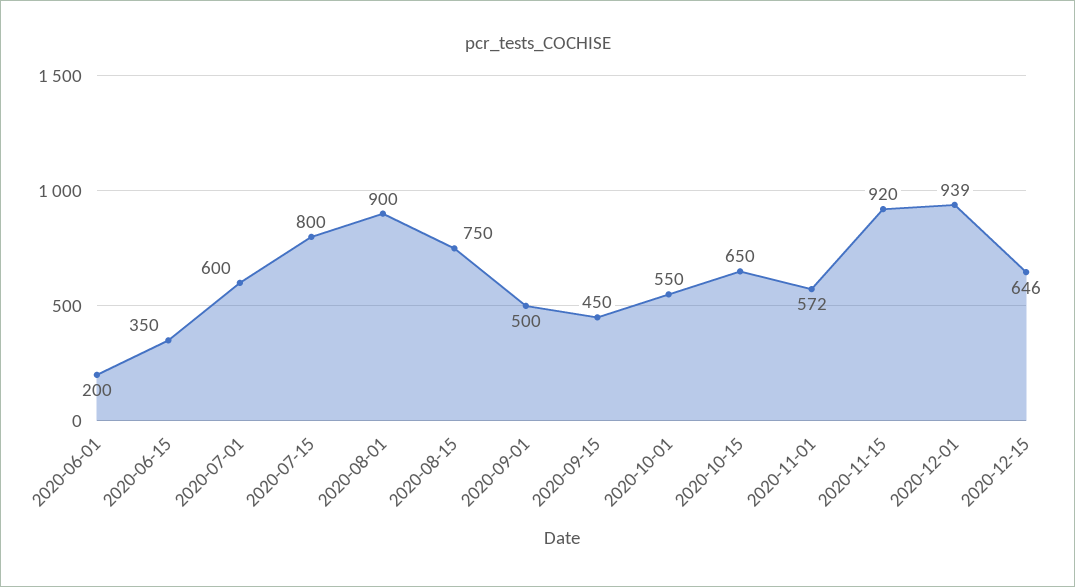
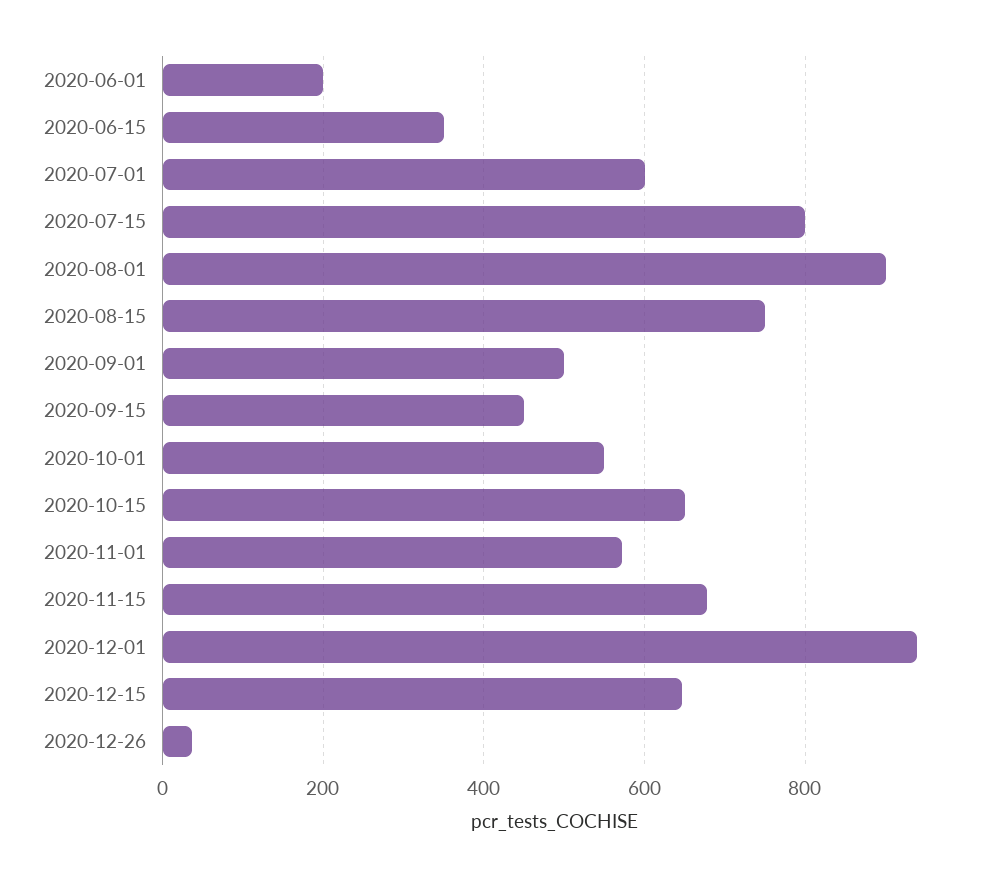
2020-11-15: 920 -> 680
2020-12-26: none -> 40

